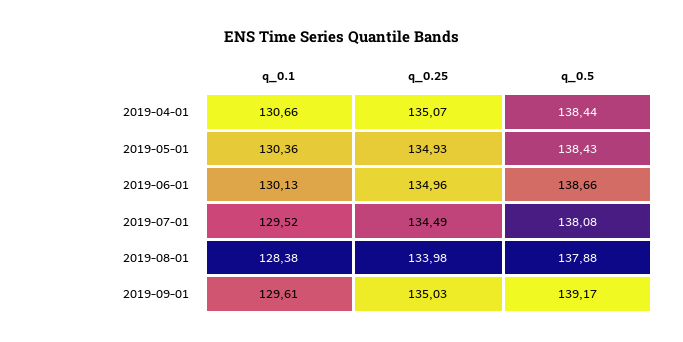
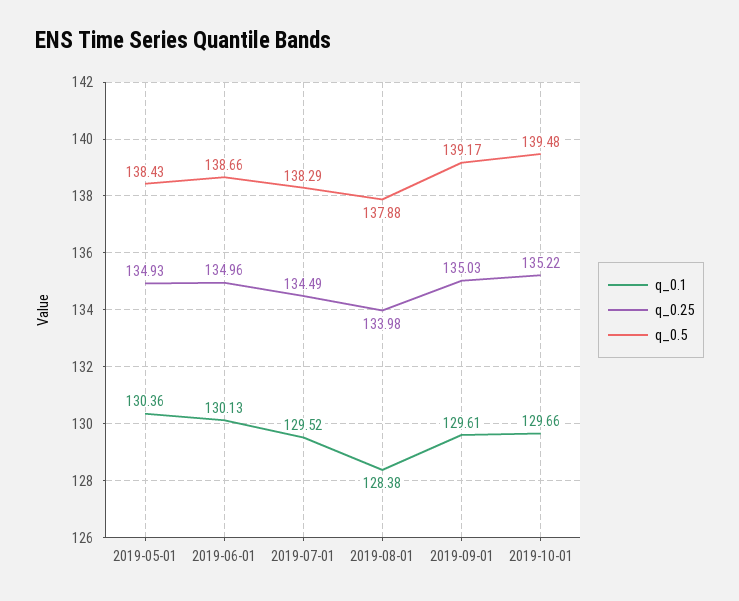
q_0.1, 2019-04-01: 130.66 -> none
q_0.25, 2019-04-01: 135.07 -> none
q_0.5, 2019-04-01: 138.44 -> none
q_0.5, 2019-07-01: 138.08 -> 138.29
q_0.1, 2019-10-01: none -> 129.66
q_0.25, 2019-10-01: none -> 135.22
q_0.5, 2019-10-01: none -> 139.48

